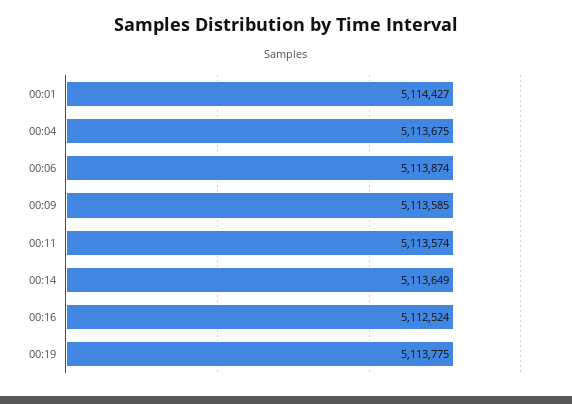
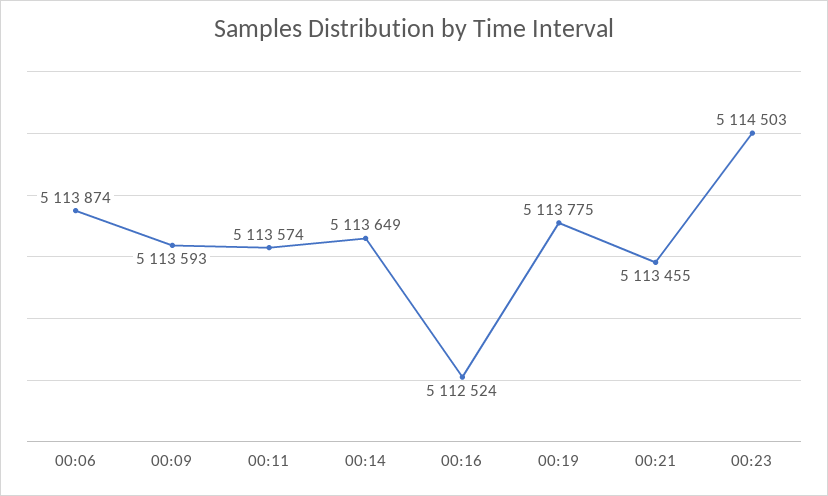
00:01: 5114427 -> none
00:04: 5113675 -> none
00:09: 5113585 -> 5113593
00:21: none -> 5113455
00:23: none -> 5114503

